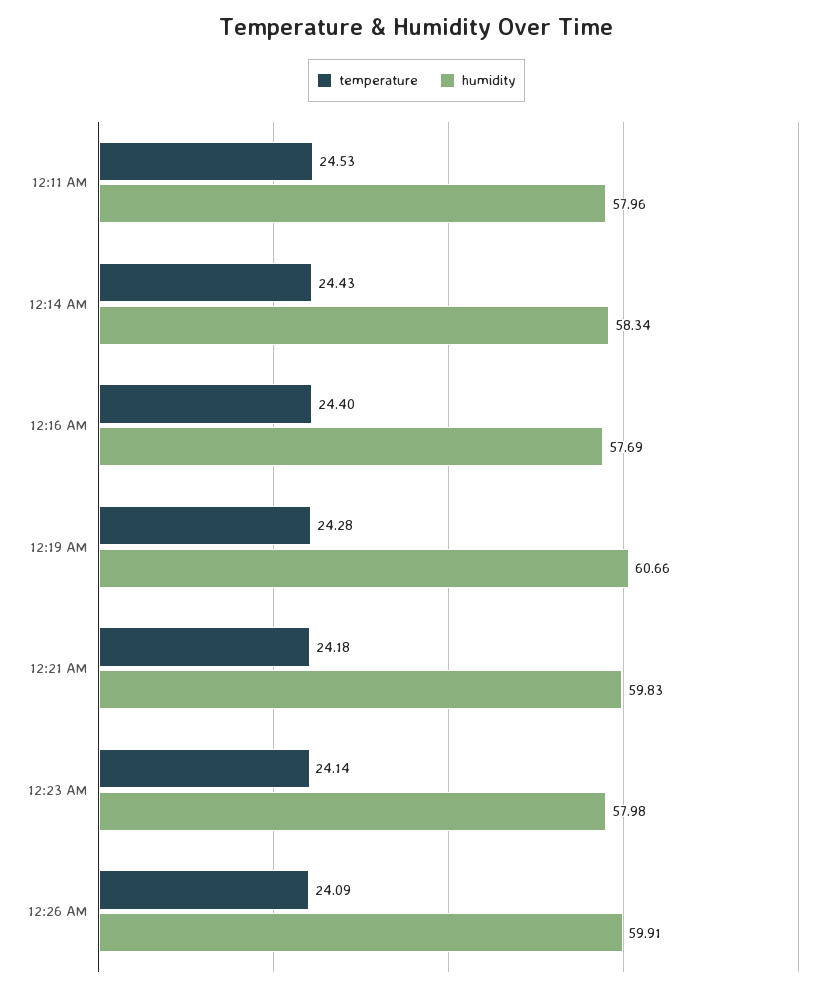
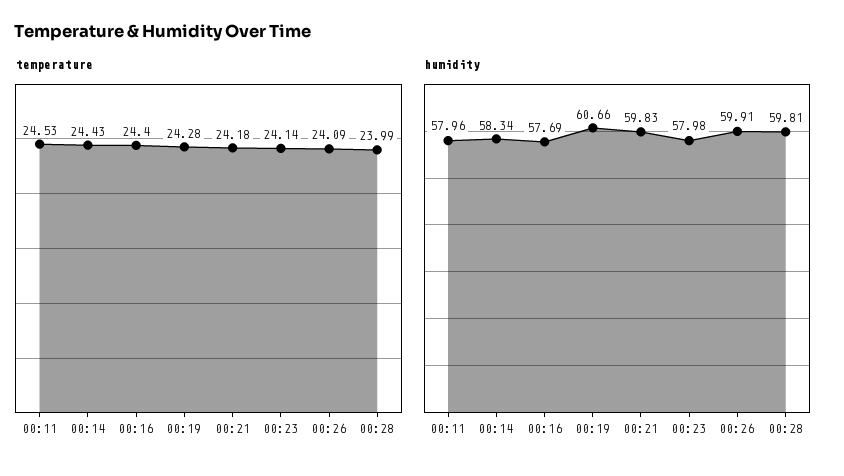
temperature, 00:28: none -> 23.99
humidity, 00:28: none -> 59.81

